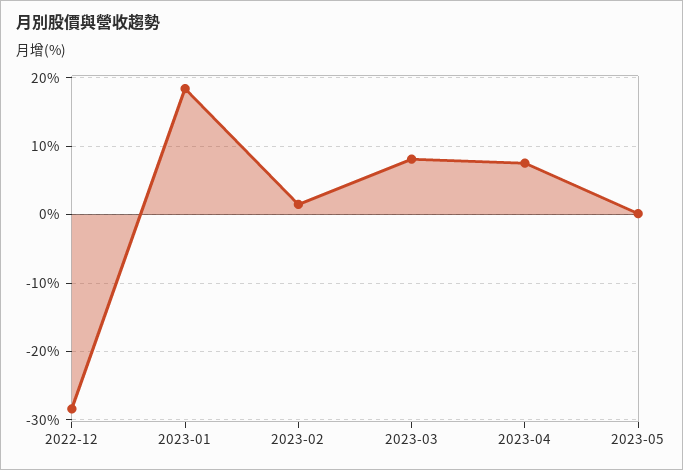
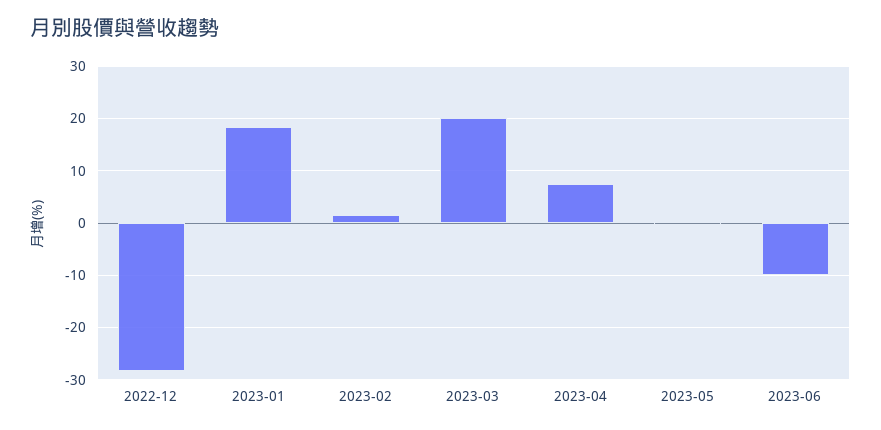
2023-03: 8 -> 20
2023-06: none -> -10

